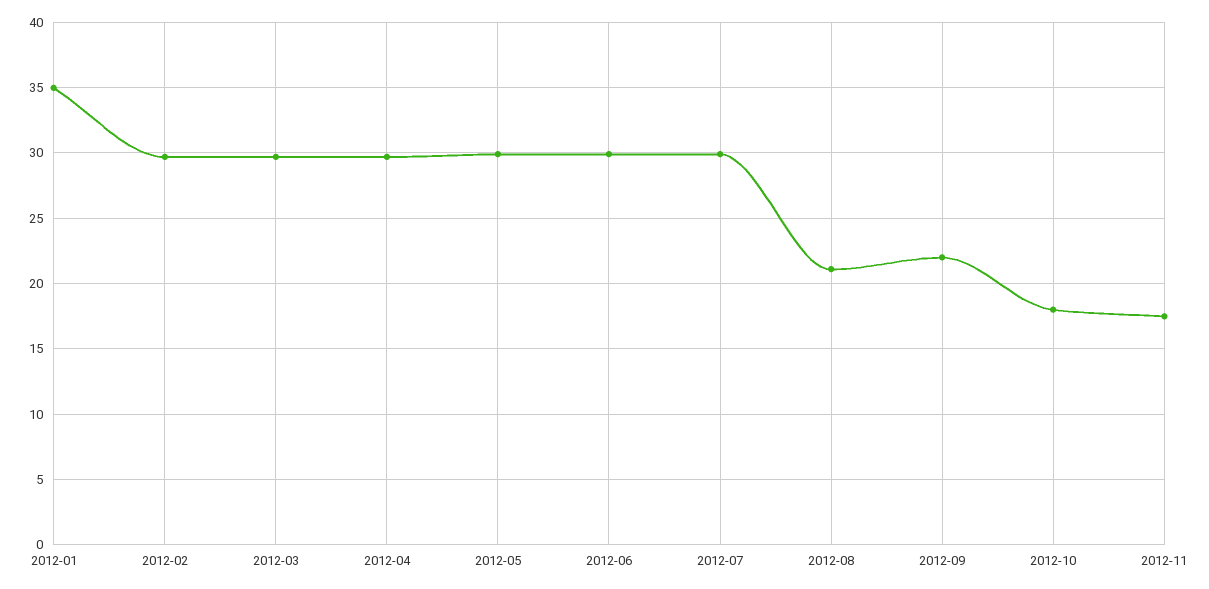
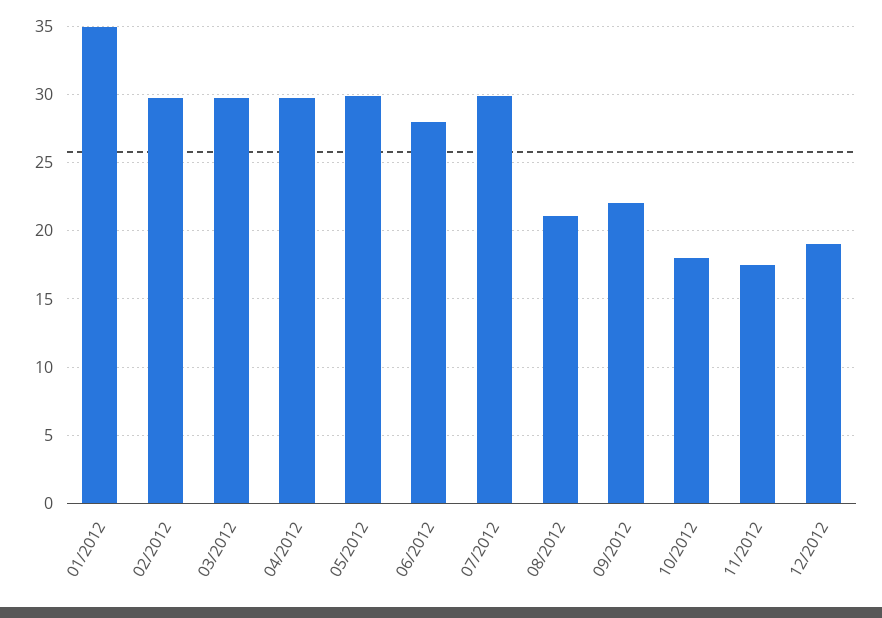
2012-06: 30 -> 28
12/2012: none -> 19

